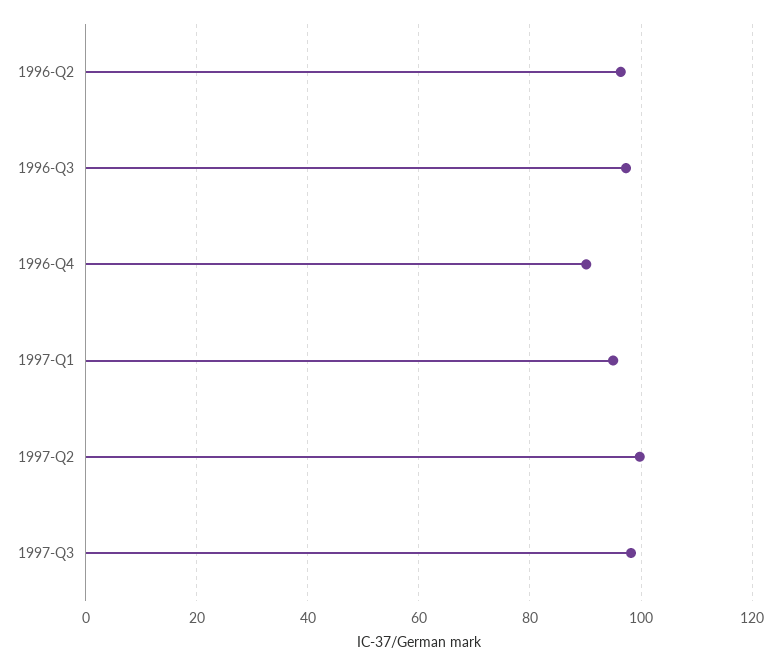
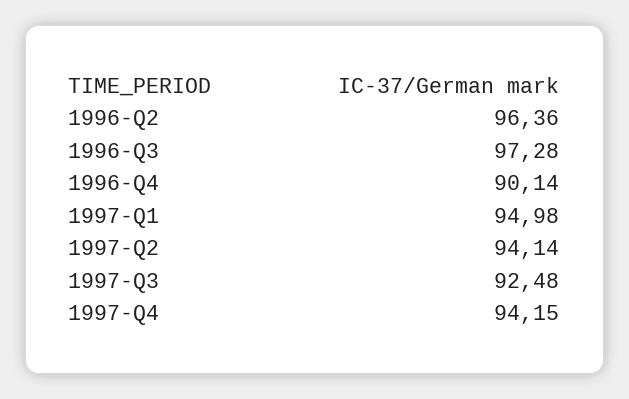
1997-Q2: 100 -> 94.14
1997-Q3: 98 -> 92.48
1997-Q4: none -> 94.15

